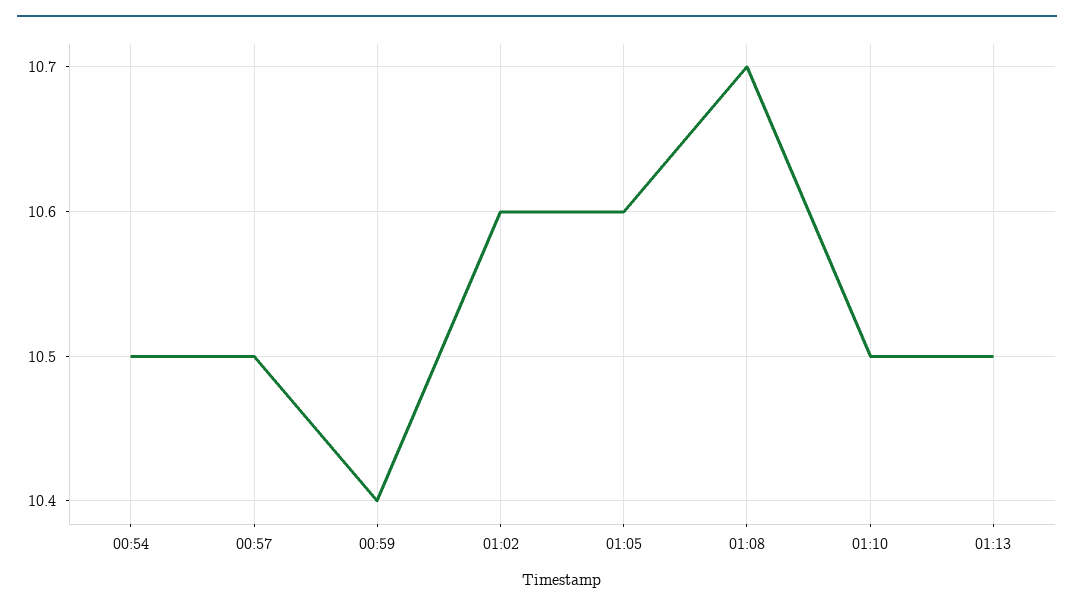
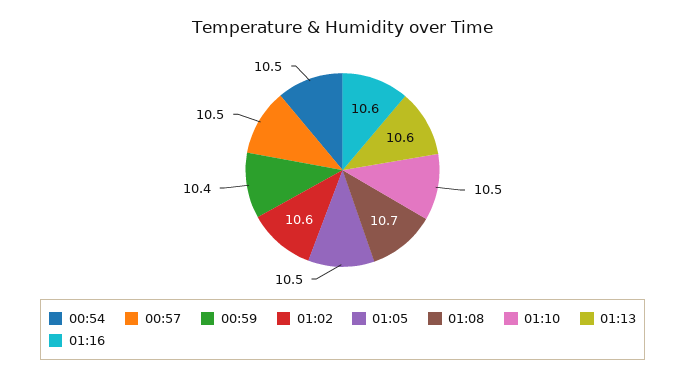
01:05: 10.6 -> 10.5
01:13: 10.5 -> 10.6
01:16: none -> 10.6

